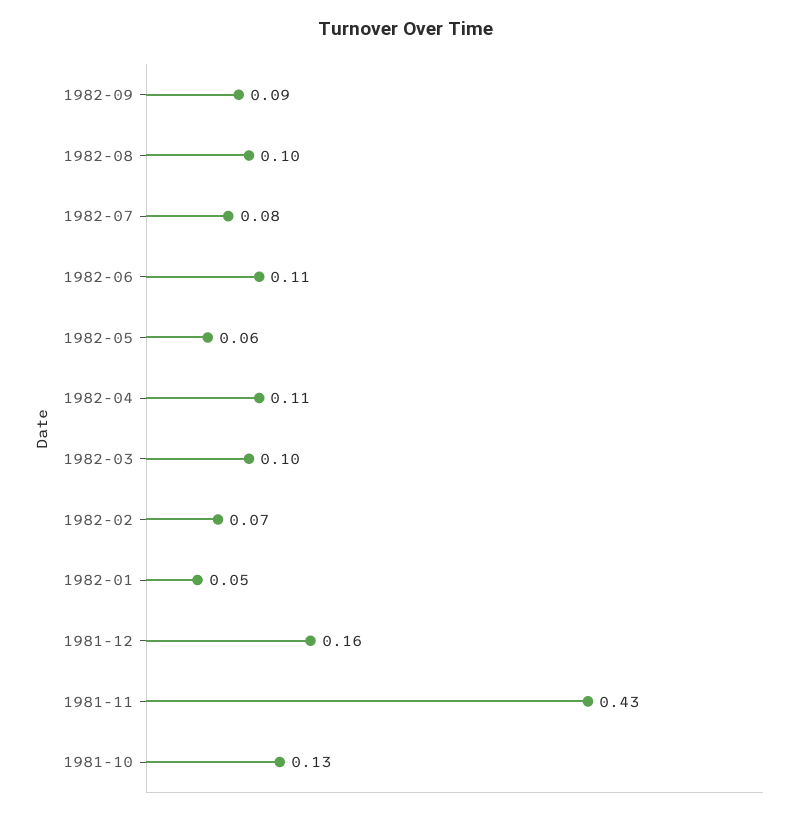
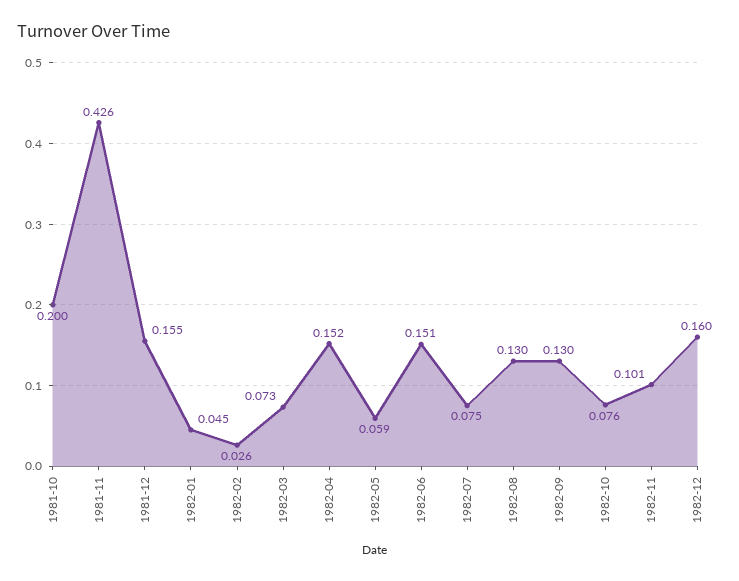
1982-09: 0.09 -> 0.13
1982-08: 0.1 -> 0.13
1982-06: 0.11 -> 0.151
1982-04: 0.11 -> 0.152
1982-03: 0.1 -> 0.073
1982-02: 0.07 -> 0.026
1981-10: 0.13 -> 0.2
1982-10: none -> 0.076
1982-11: none -> 0.101
1982-12: none -> 0.16

